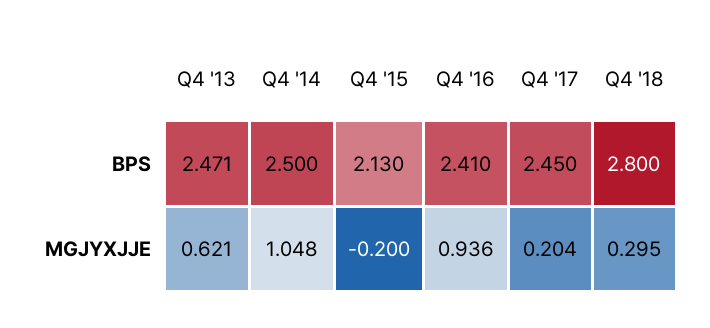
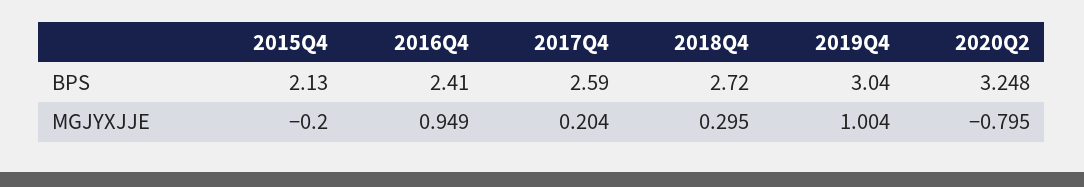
Q4 '13, BPS: 2.471 -> none
Q4 '14, BPS: 2.5 -> none
Q4 '17, BPS: 2.45 -> 2.59
Q4 '18, BPS: 2.8 -> 2.72
Q4 '13, MGJYXJJE: 0.621 -> none
Q4 '14, MGJYXJJE: 1.048 -> none
Q4 '16, MGJYXJJE: 0.936 -> 0.949
2019Q4, BPS: none -> 3.04
2020Q2, BPS: none -> 3.248
2019Q4, MGJYXJJE: none -> 1.004
2020Q2, MGJYXJJE: none -> -0.795

